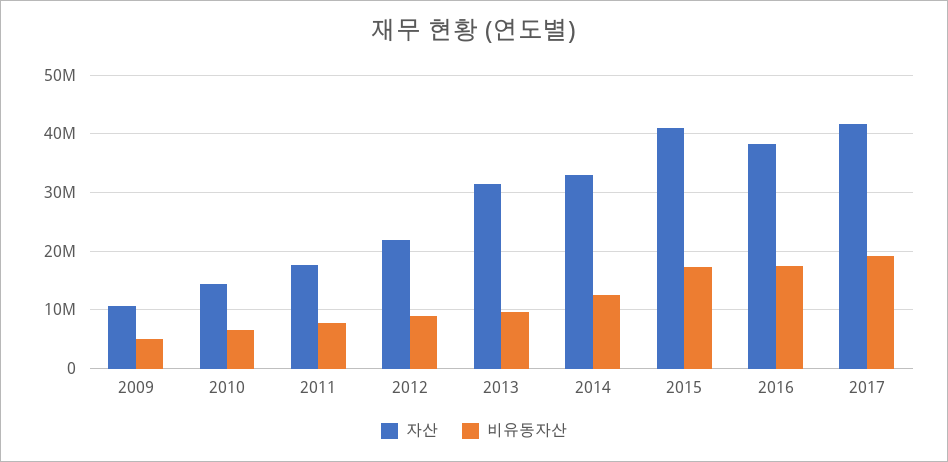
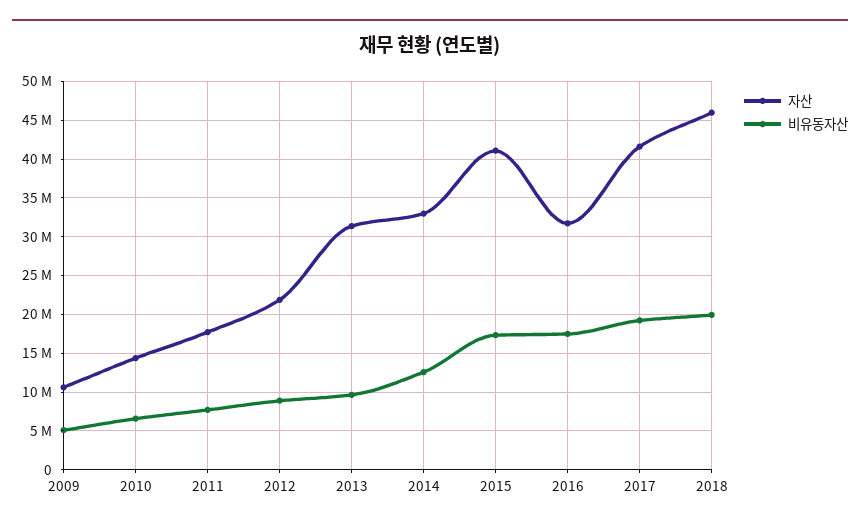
자산, 2016: 38000000 -> 32000000
자산, 2018: none -> 46000000
비유동자산, 2018: none -> 20000000

